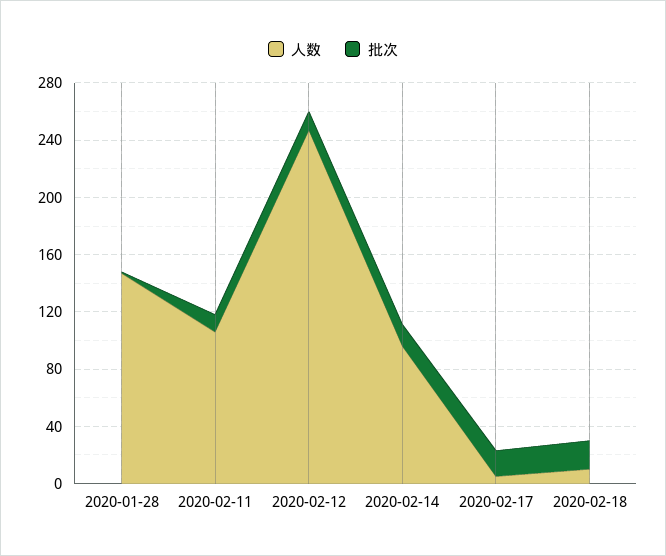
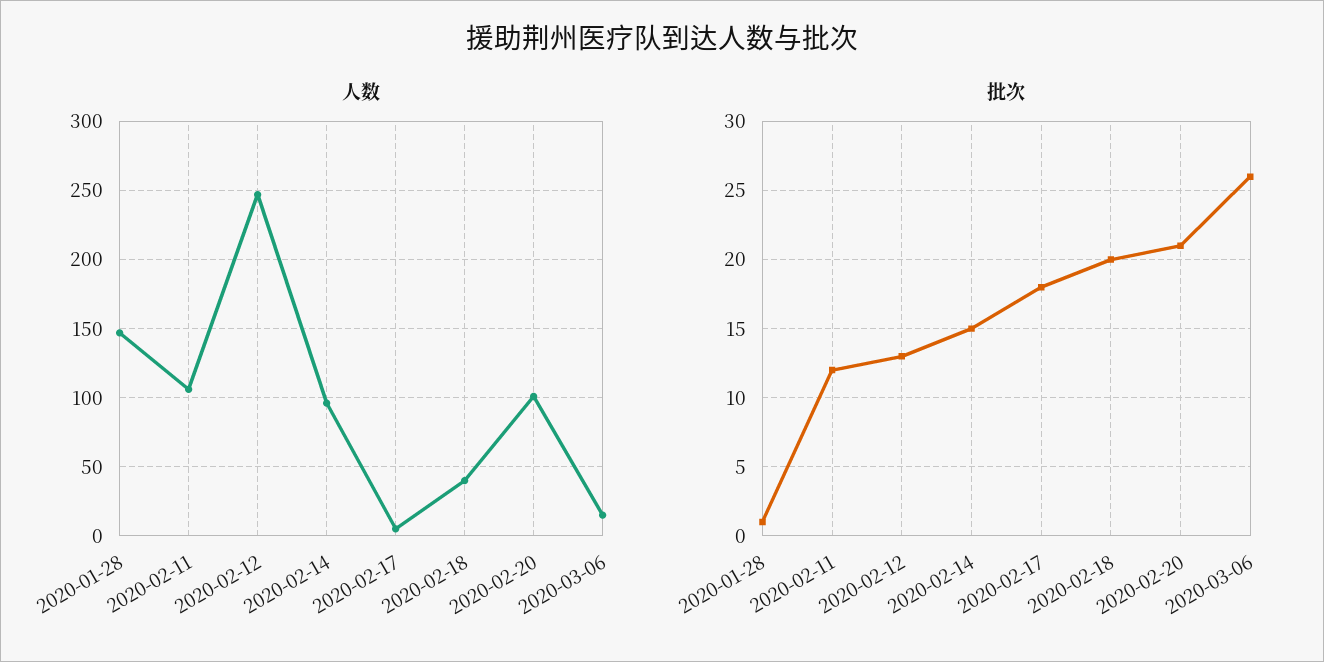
人数, 2020-02-18: 10 -> 40
人数, 2020-02-20: none -> 100
人数, 2020-03-06: none -> 15
批次, 2020-02-20: none -> 21
批次, 2020-03-06: none -> 26

